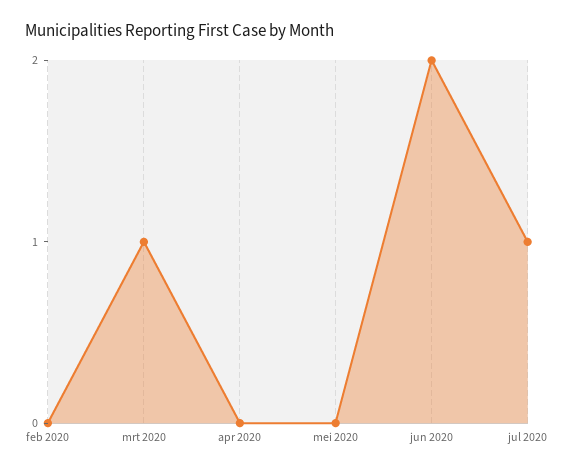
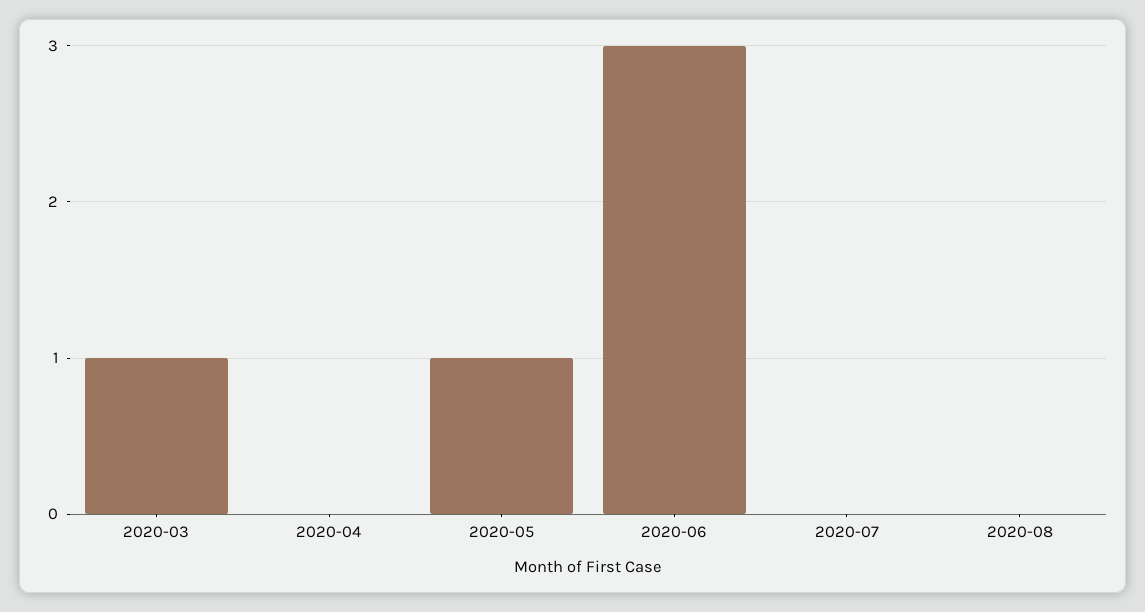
feb 2020: 0 -> none
mei 2020: 0 -> 1
jun 2020: 2 -> 3
jul 2020: 1 -> 0
2020-08: none -> 0

